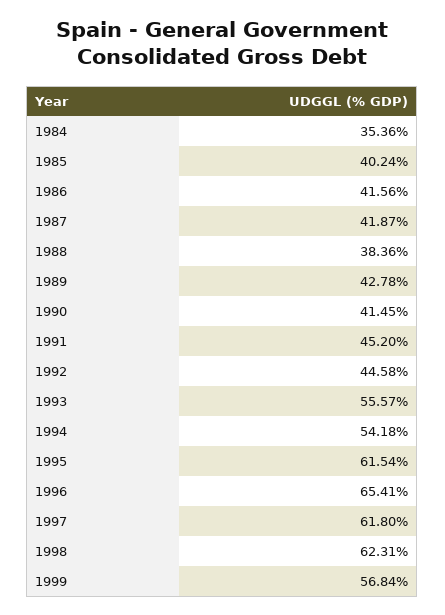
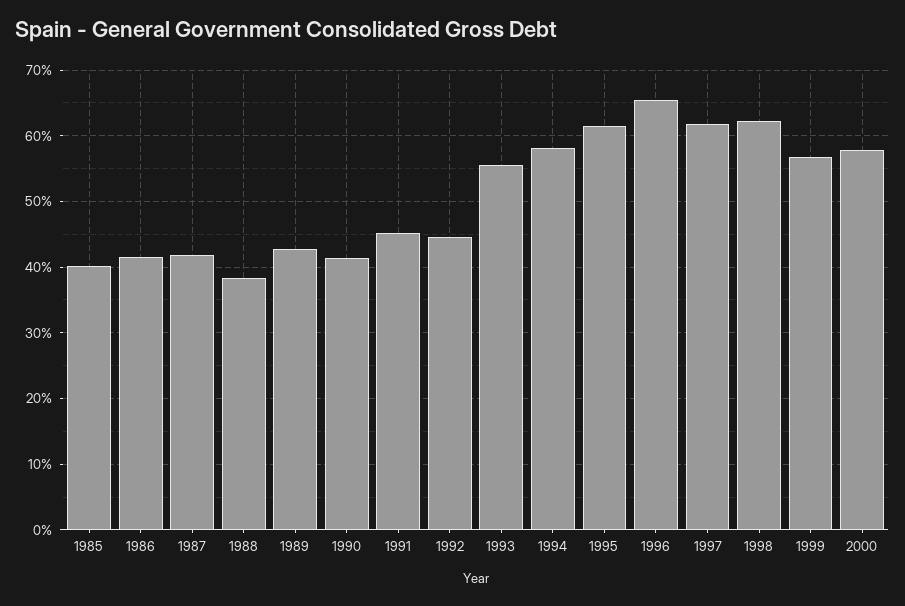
1984: 35.36 -> none
1994: 54.18 -> 58
2000: none -> 58

